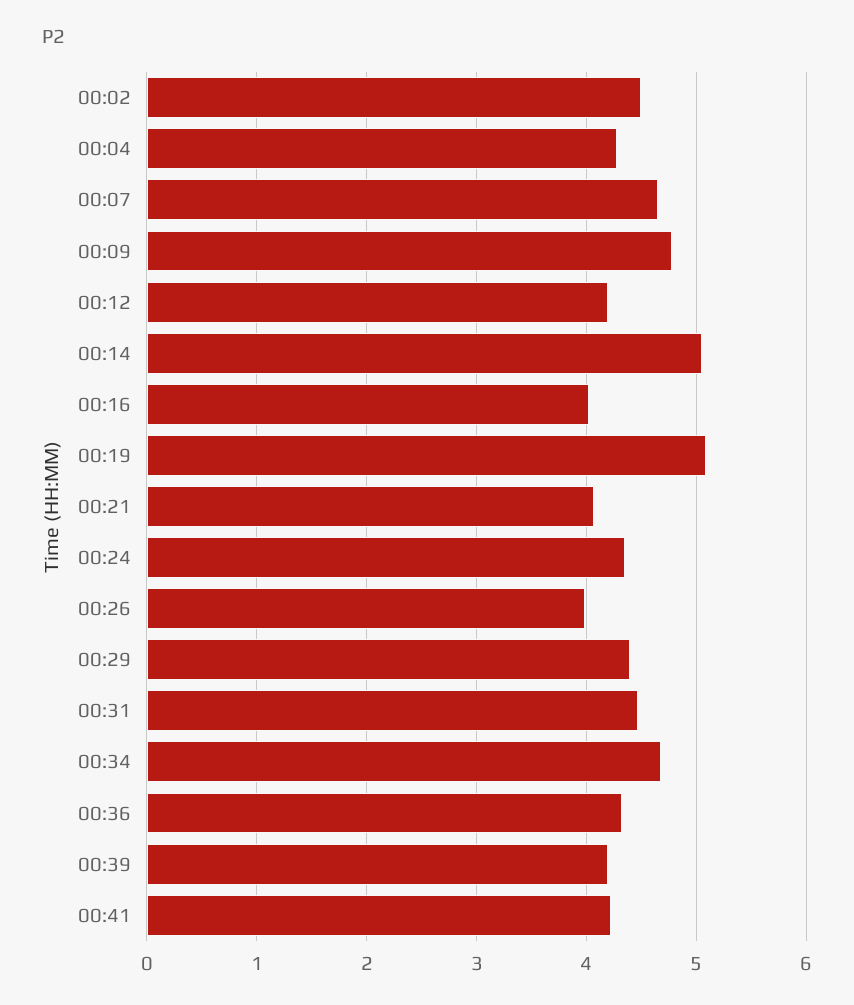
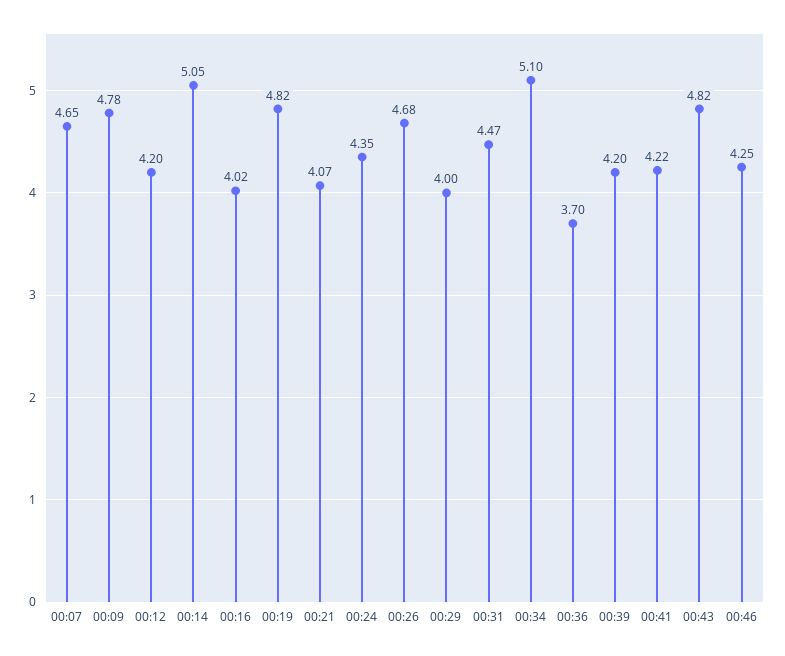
00:02: 4.5 -> none
00:04: 4.3 -> none
00:19: 5.1 -> 4.82
00:26: 4 -> 4.68
00:29: 4.4 -> 4
00:34: 4.7 -> 5.1
00:36: 4.3 -> 3.7
00:43: none -> 4.82
00:46: none -> 4.25

